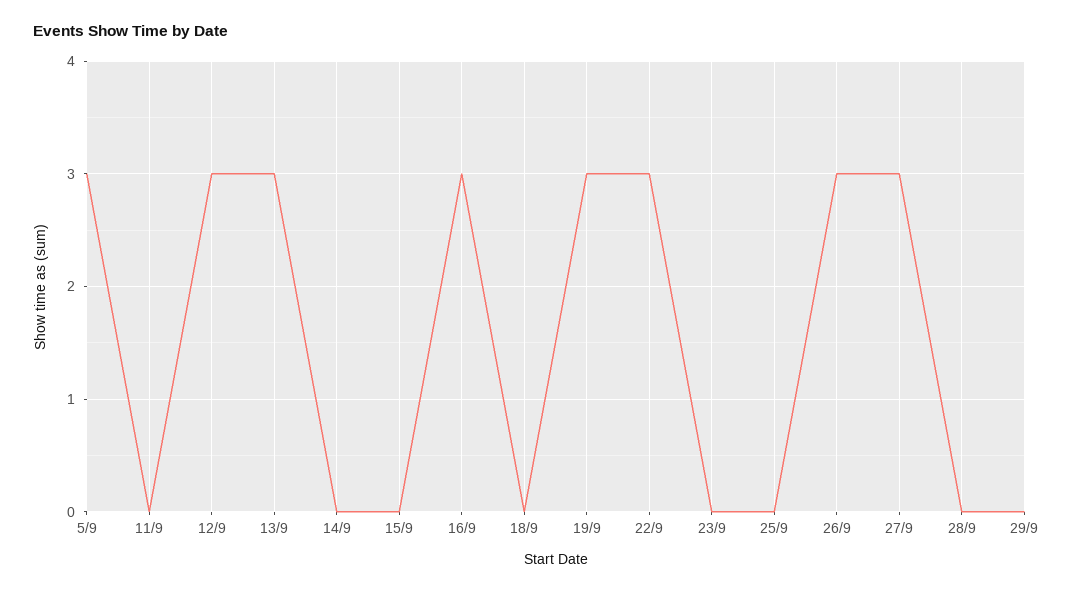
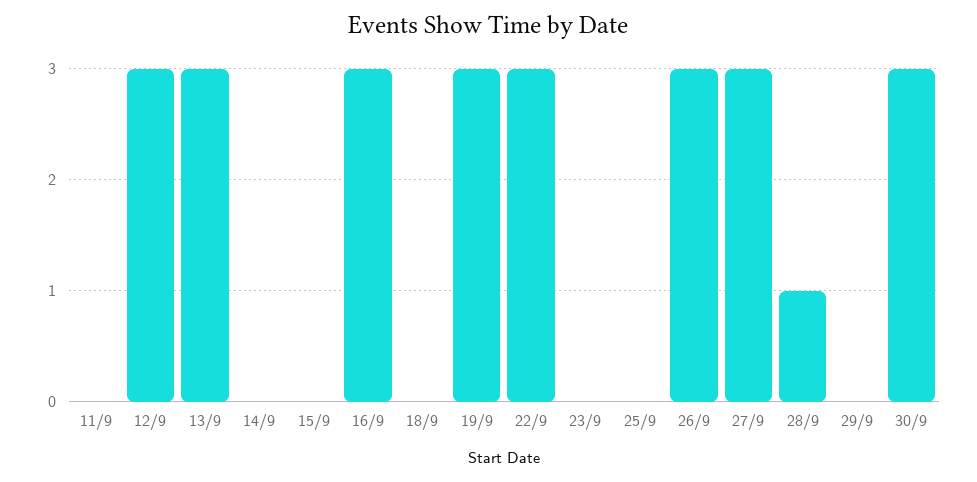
5/9: 3 -> none
28/9: 0 -> 1
30/9: none -> 3

